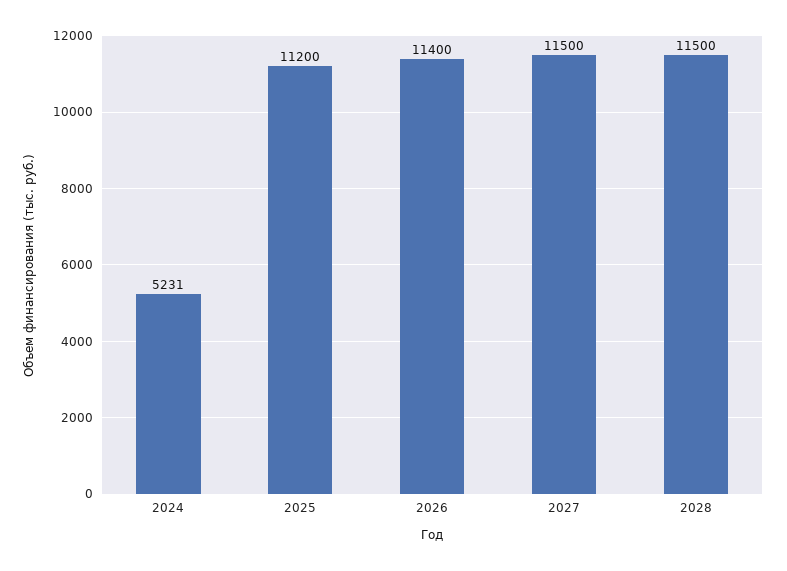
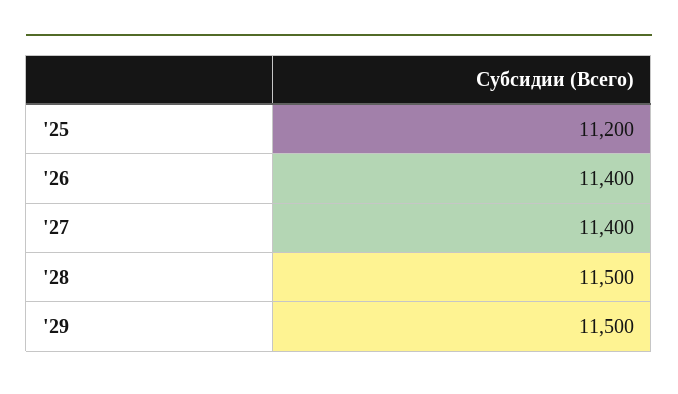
2024: 5231 -> none
2027: 11500 -> 11400
'29: none -> 11500

